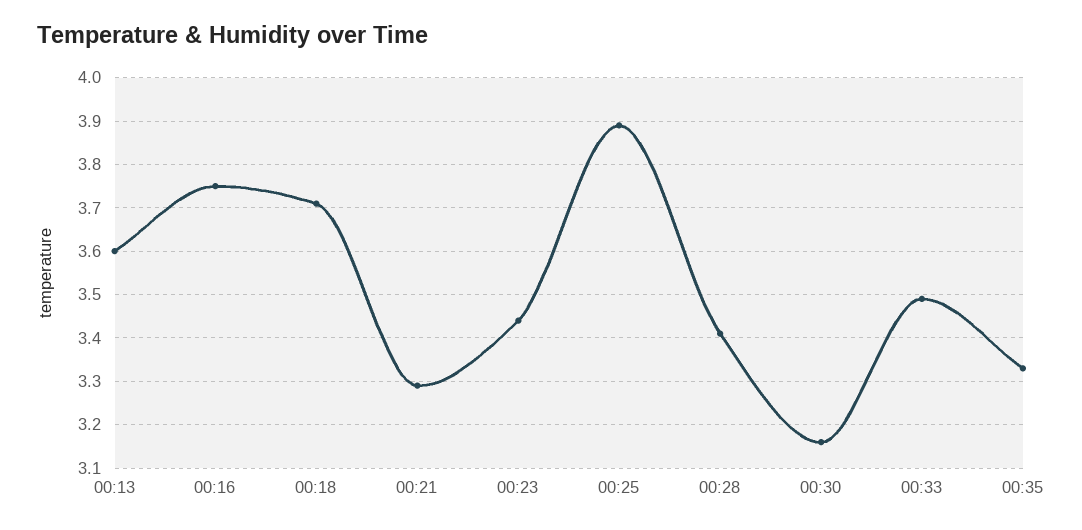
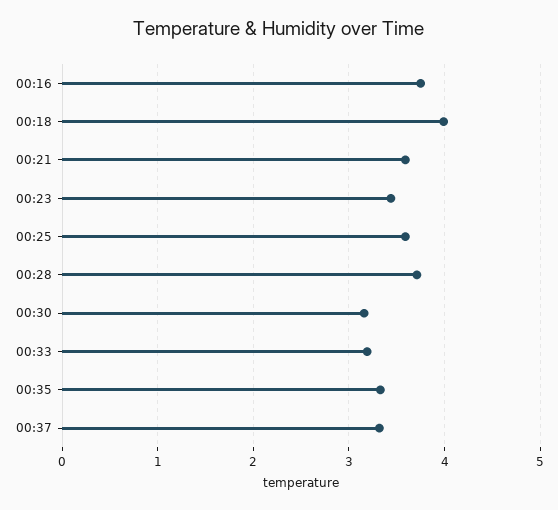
00:13: 3.6 -> none
00:18: 3.7 -> 4
00:21: 3.3 -> 3.6
00:25: 3.9 -> 3.6
00:28: 3.4 -> 3.7
00:33: 3.5 -> 3.2
00:37: none -> 3.3

